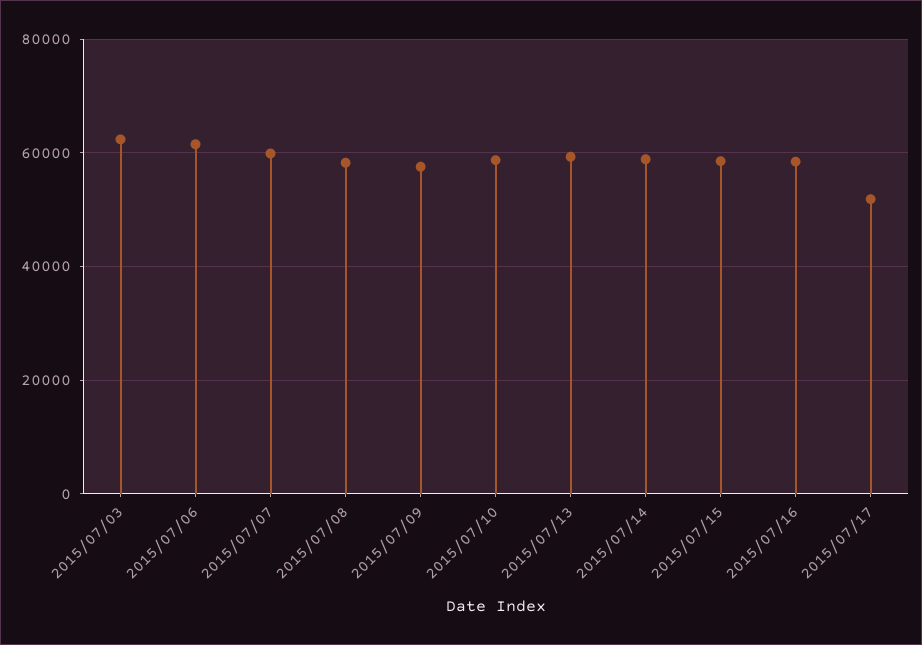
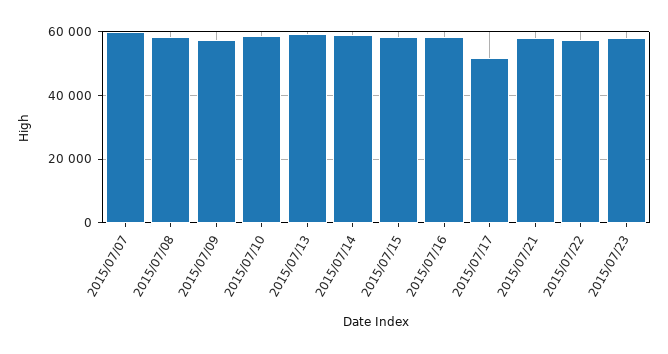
2015/07/03: 62000 -> none
2015/07/06: 62000 -> none
2015/07/21: none -> 58000
2015/07/22: none -> 58000
2015/07/23: none -> 58000

